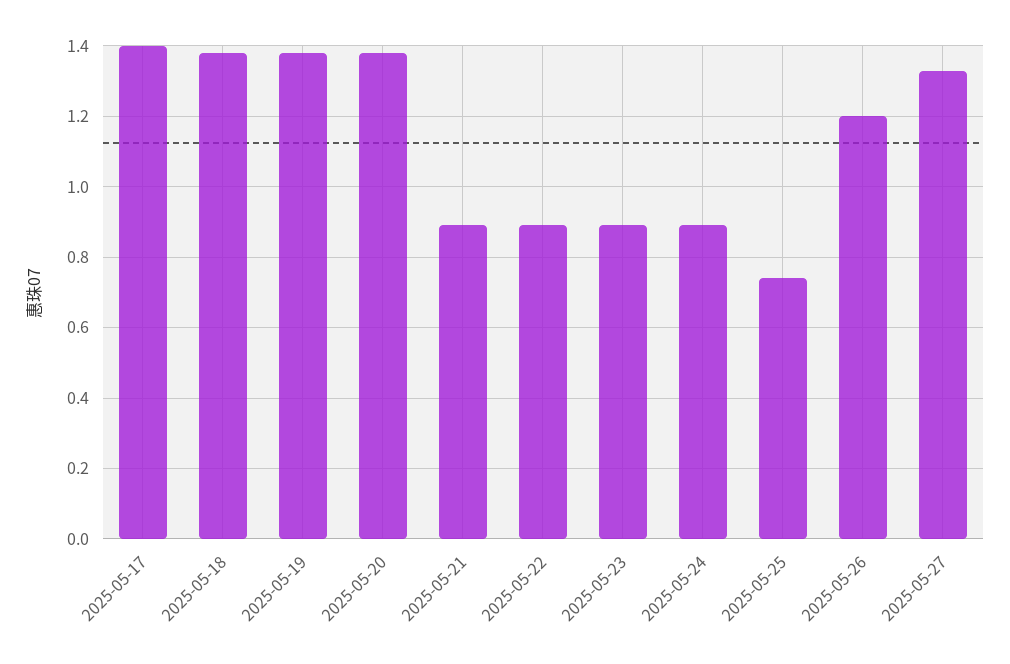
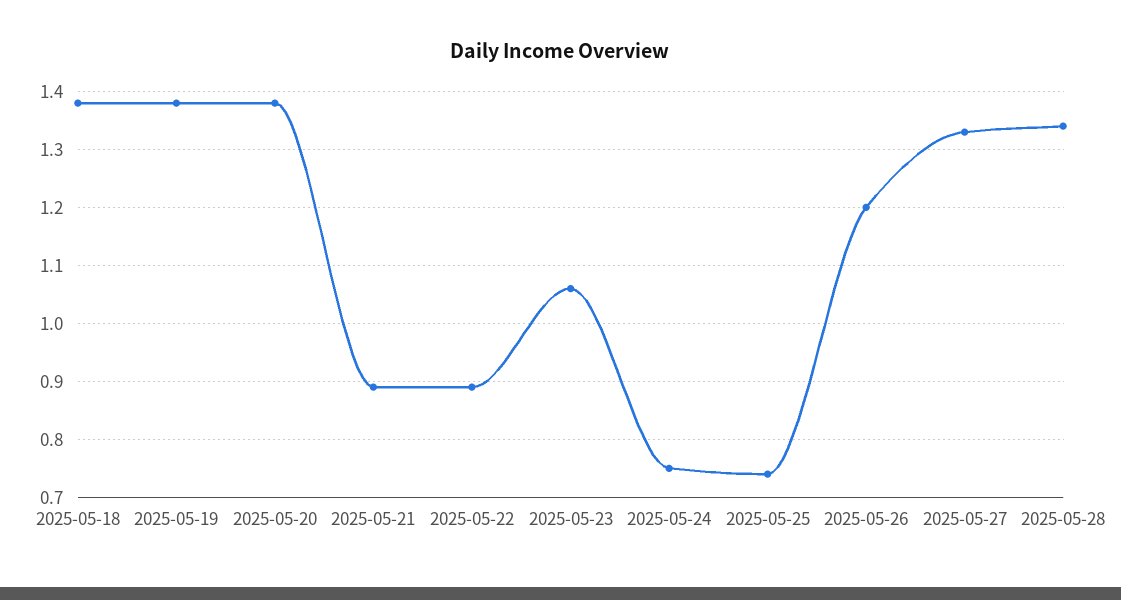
2025-05-17: 1.4 -> none
2025-05-23: 0.9 -> 1.05
2025-05-24: 0.9 -> 0.75
2025-05-28: none -> 1.35

